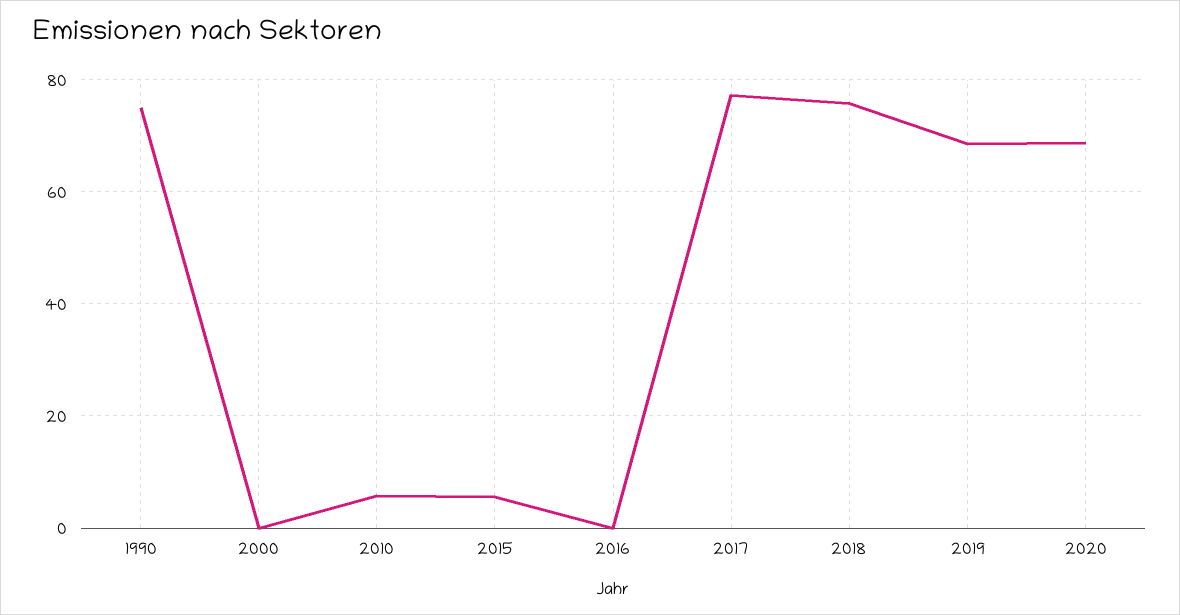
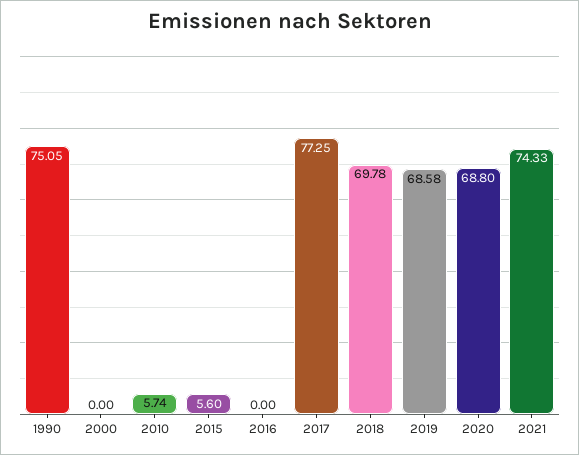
2018: 76 -> 69.78
2021: none -> 74.33

